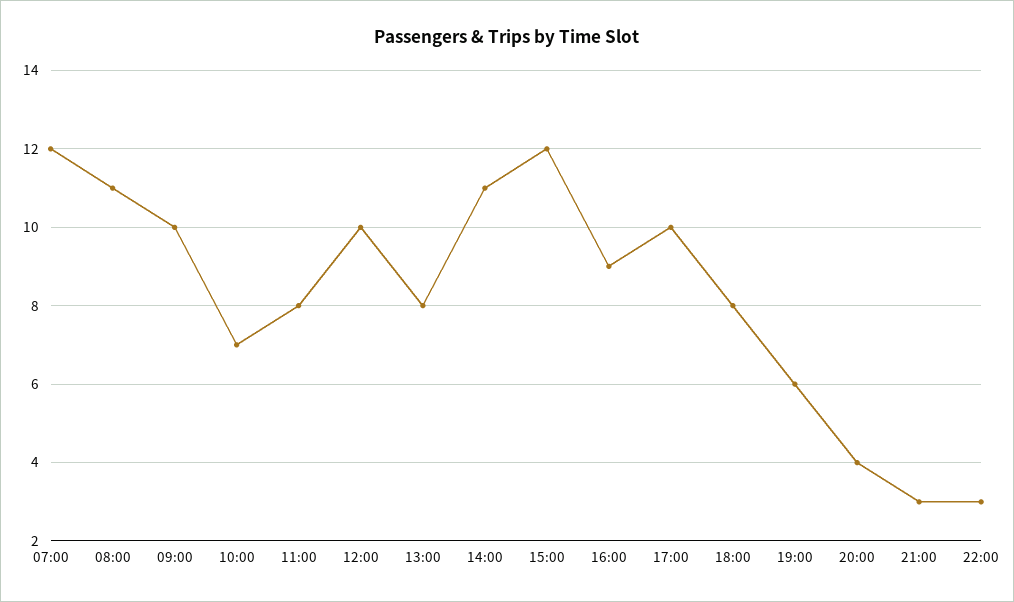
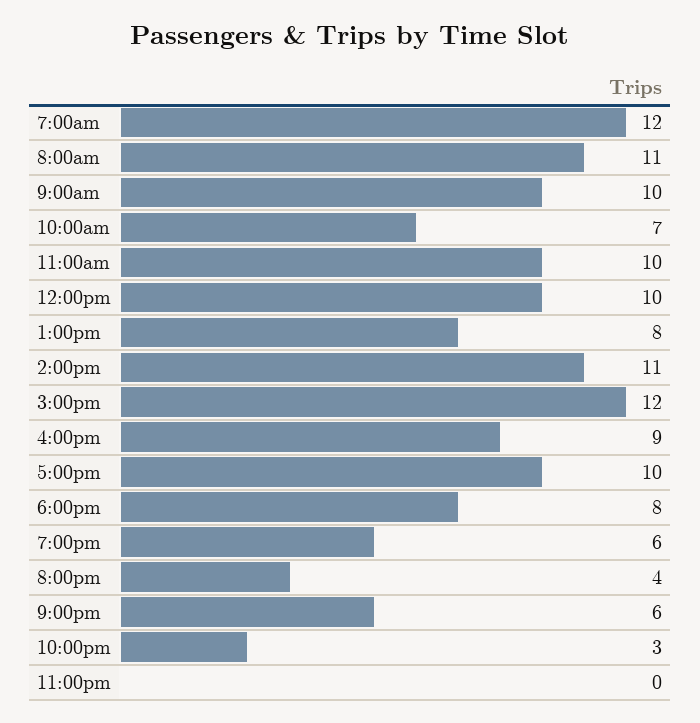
11:00: 8 -> 10
21:00: 3 -> 6
11:00pm: none -> 0

